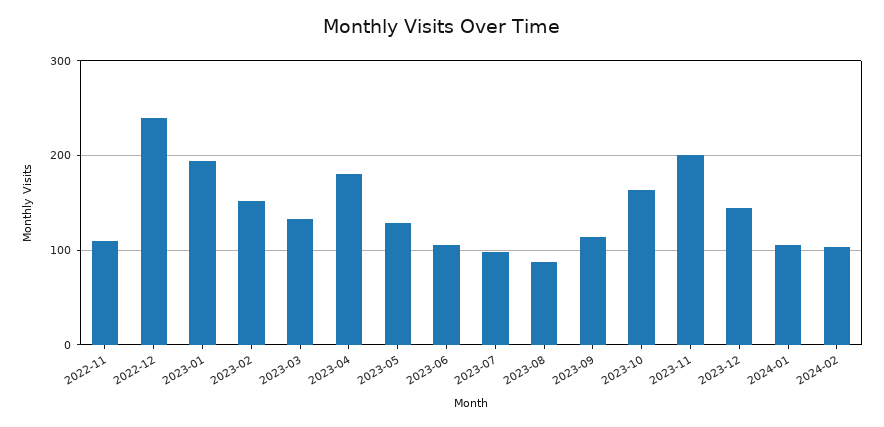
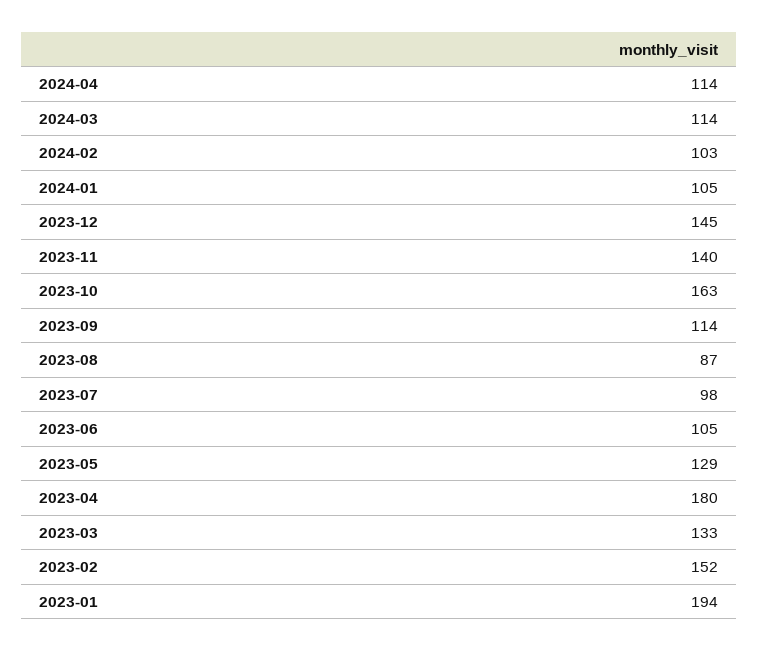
2022-11: 110 -> none
2022-12: 240 -> none
2023-11: 200 -> 140
2024-04: none -> 114
2024-03: none -> 114

